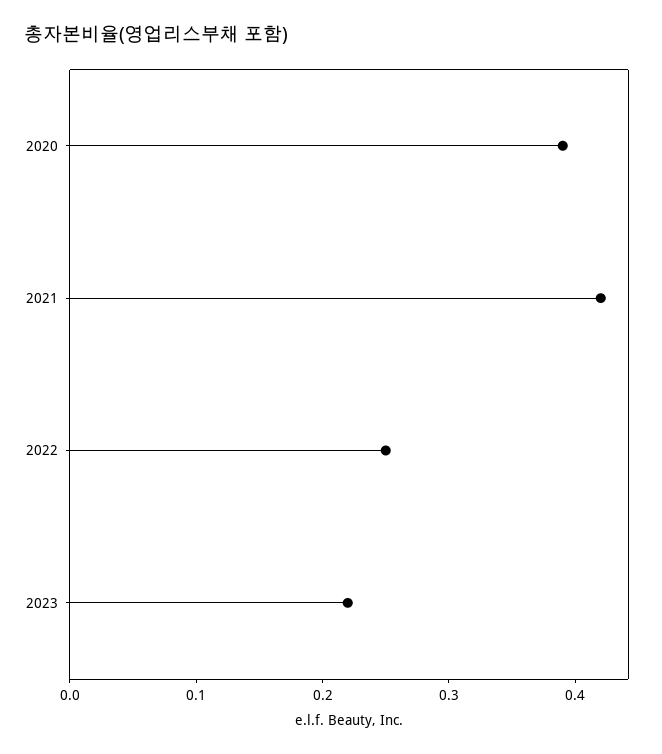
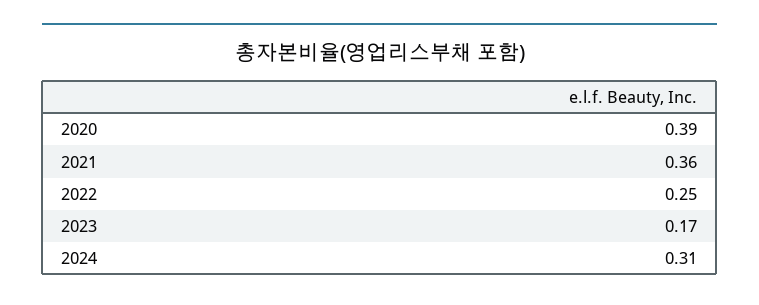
2021: 0.42 -> 0.36
2023: 0.22 -> 0.17
2024: none -> 0.31

